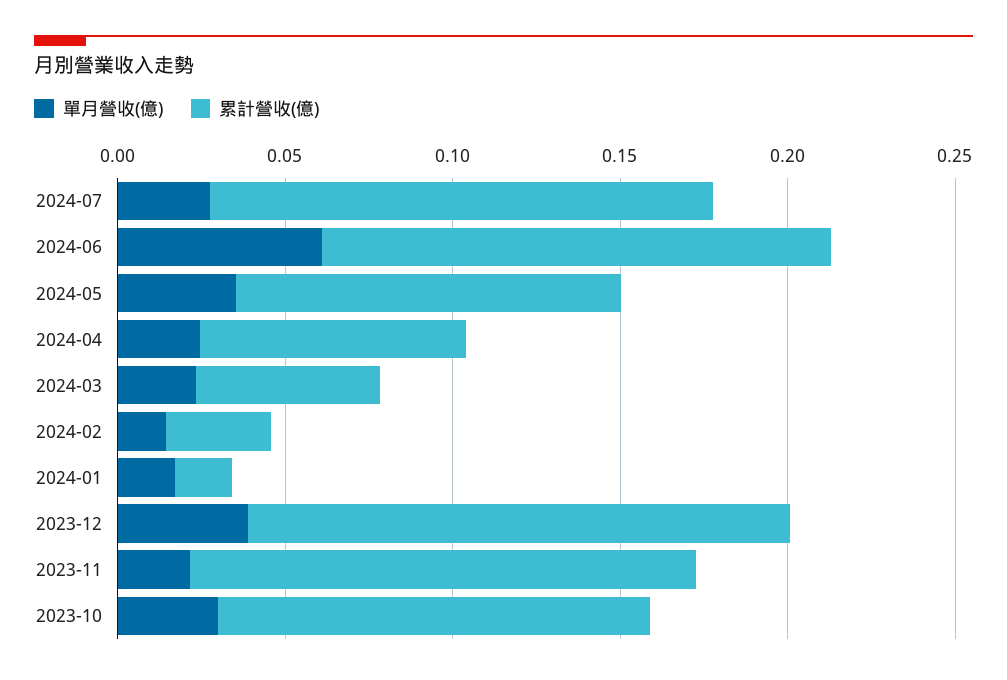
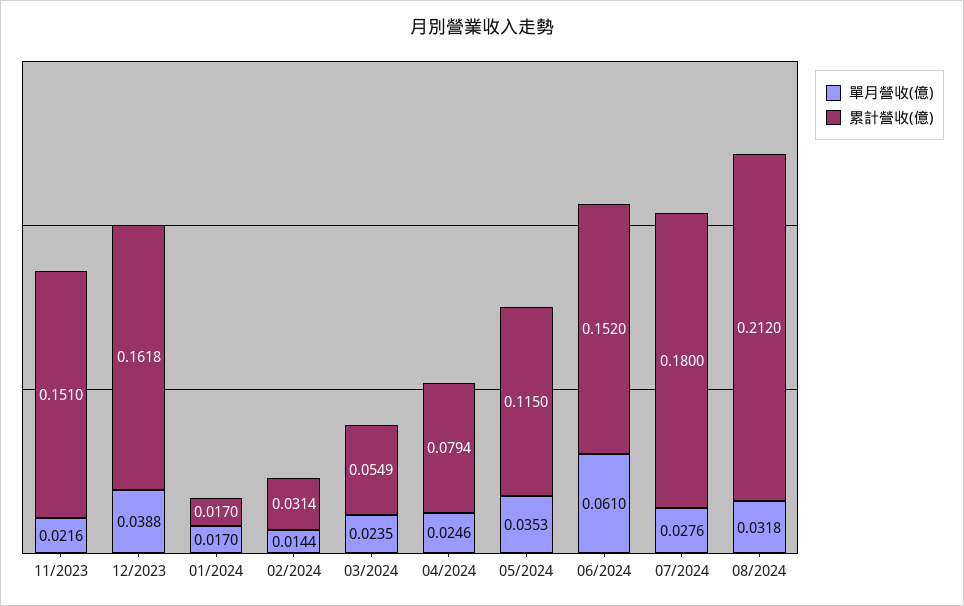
累計營收(億), 2024-07: 0.15 -> 0.18
單月營收(億), 2023-10: 0.03 -> none
累計營收(億), 2023-10: 0.13 -> none
單月營收(億), 08/2024: none -> 0.0318
累計營收(億), 08/2024: none -> 0.212

